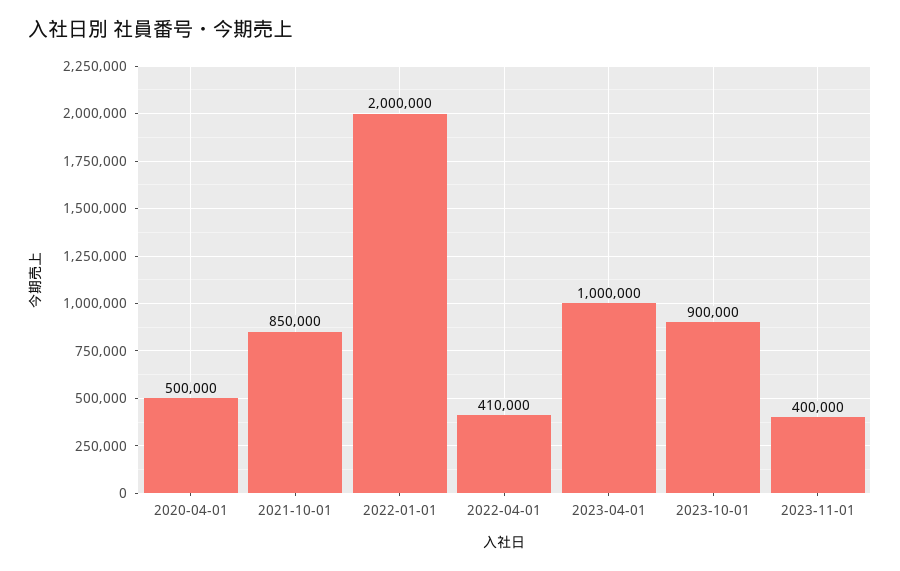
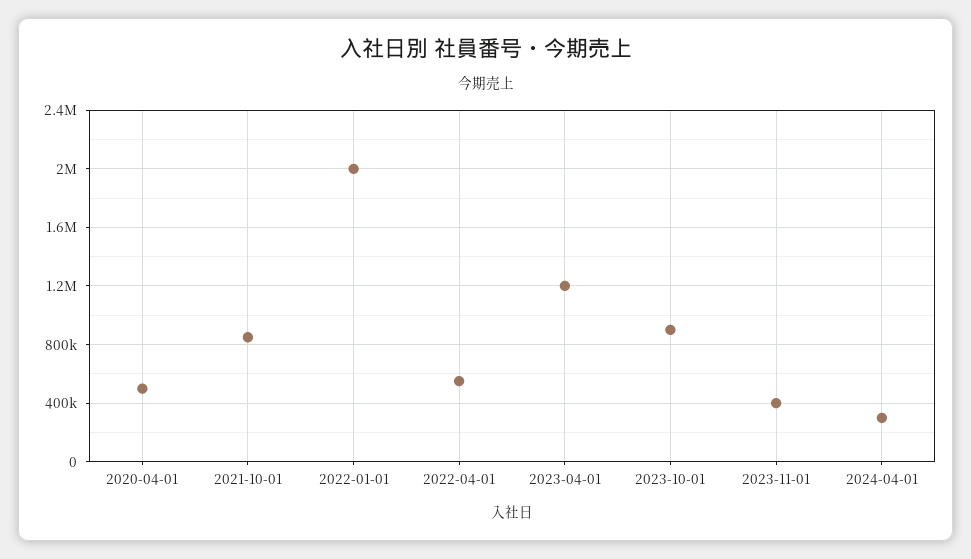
2022-04-01: 410000 -> 550000
2023-04-01: 1000000 -> 1200000
2024-04-01: none -> 300000

